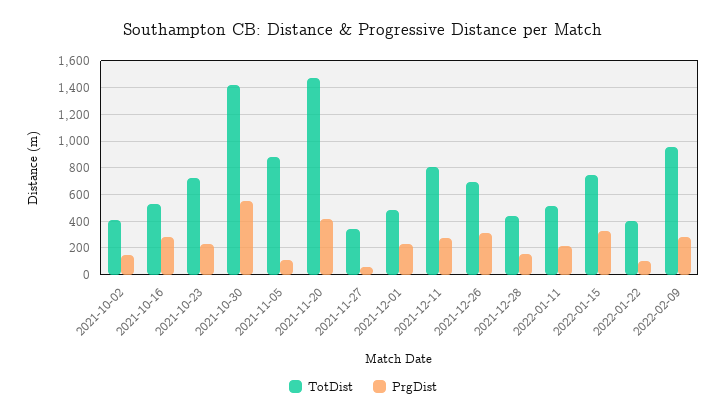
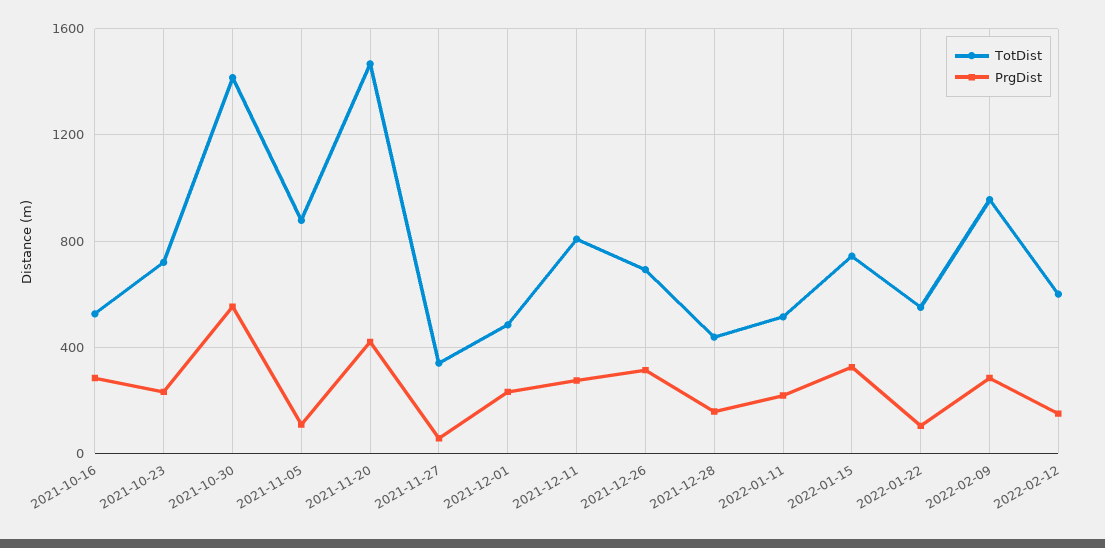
TotDist, 2021-10-02: 400 -> none
PrgDist, 2021-10-02: 150 -> none
TotDist, 2022-01-22: 400 -> 550
TotDist, 2022-02-12: none -> 600
PrgDist, 2022-02-12: none -> 150

